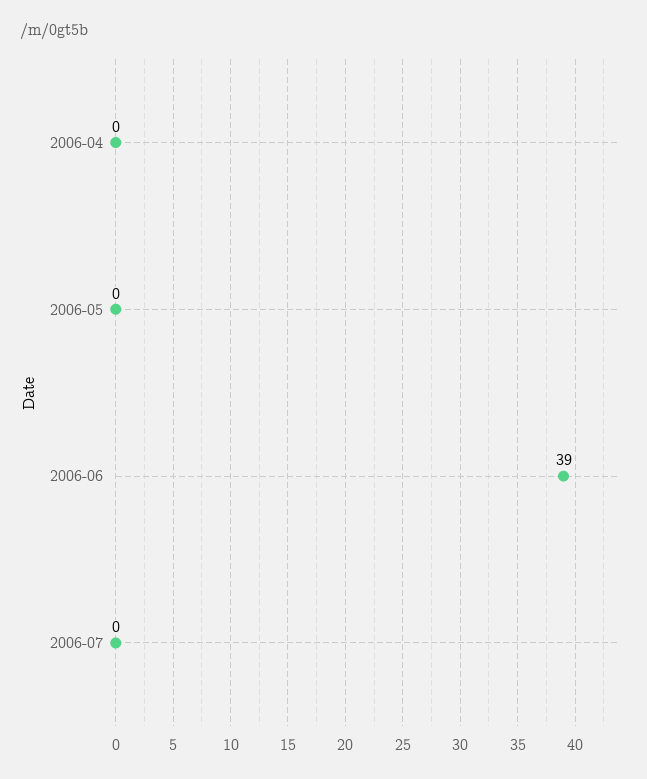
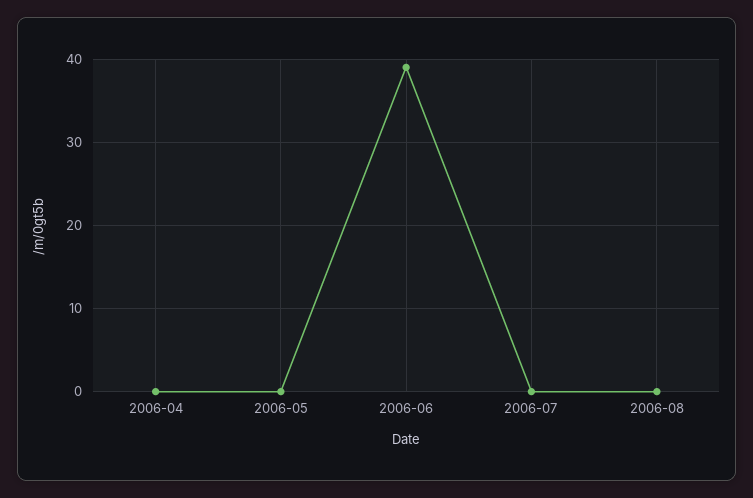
2006-08: none -> 0

